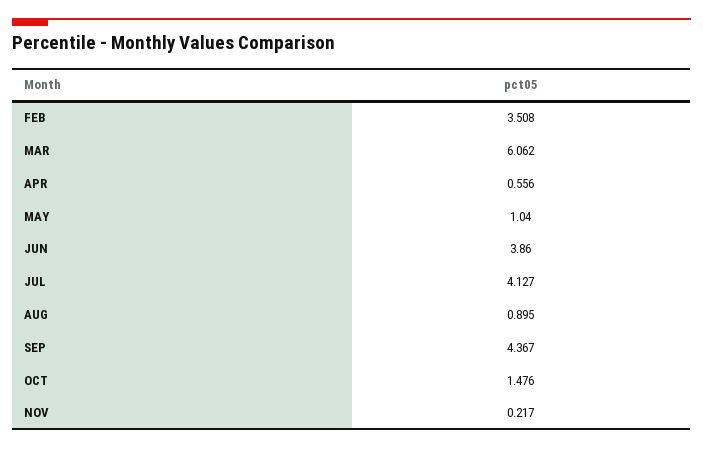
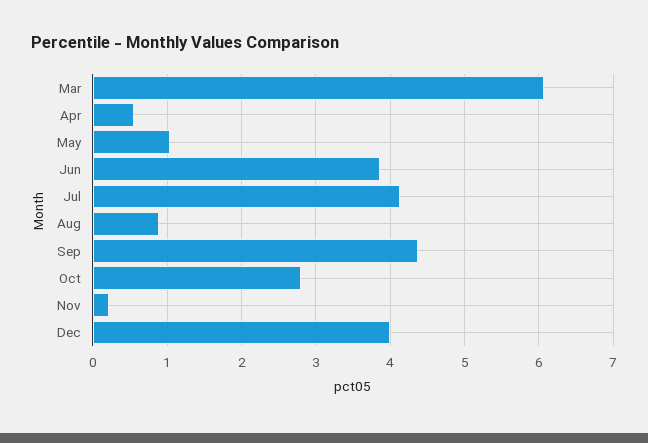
FEB: 3.508 -> none
OCT: 1.476 -> 2.8
Dec: none -> 4

